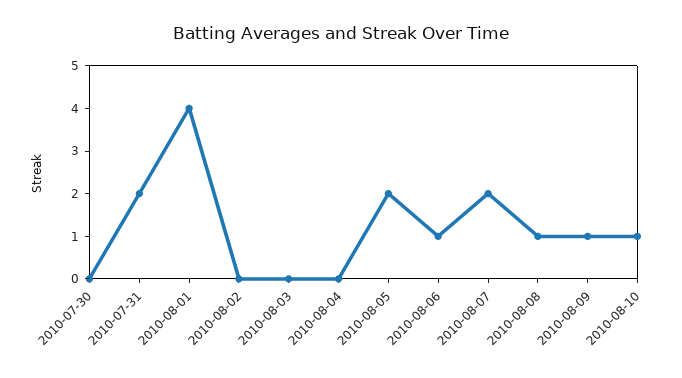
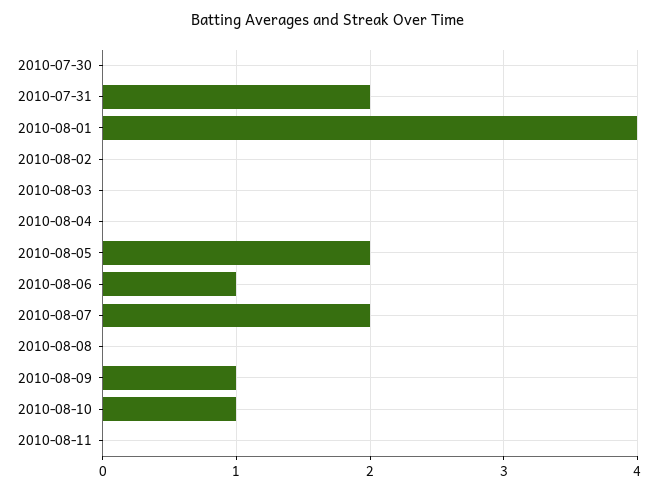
2010-08-08: 1 -> 0
2010-08-11: none -> 0

